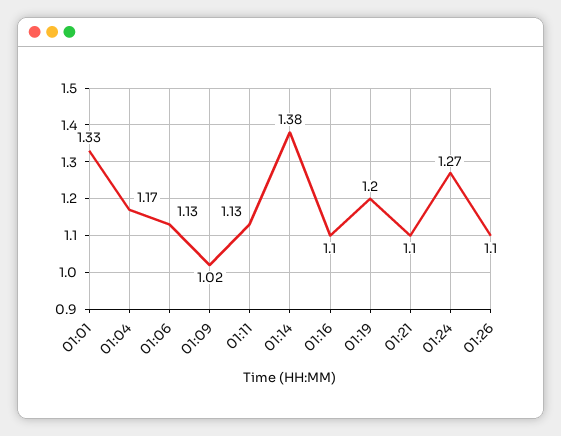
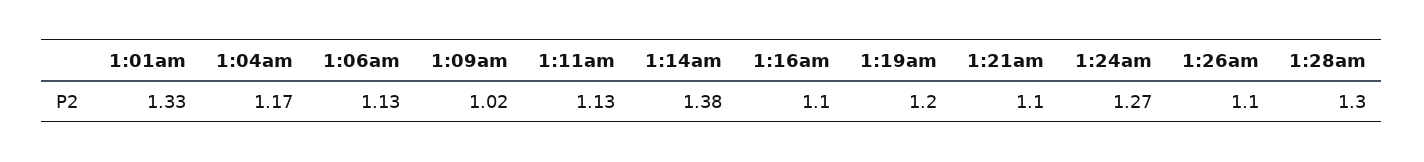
1:28am: none -> 1.3

